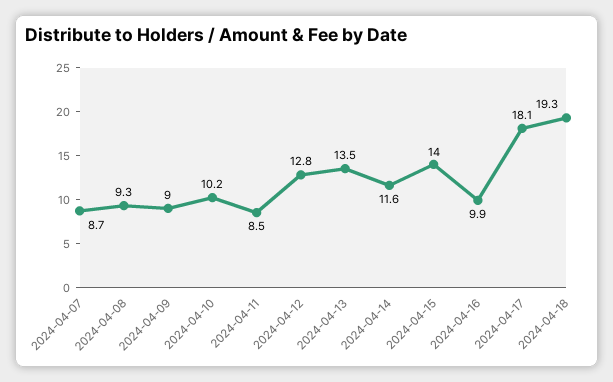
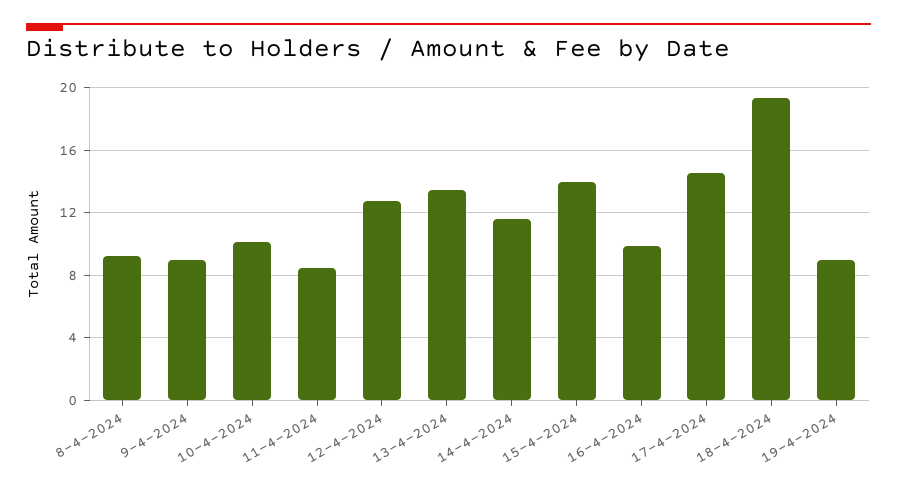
2024-04-07: 8.7 -> none
2024-04-17: 18.1 -> 14.5
19-4-2024: none -> 9

